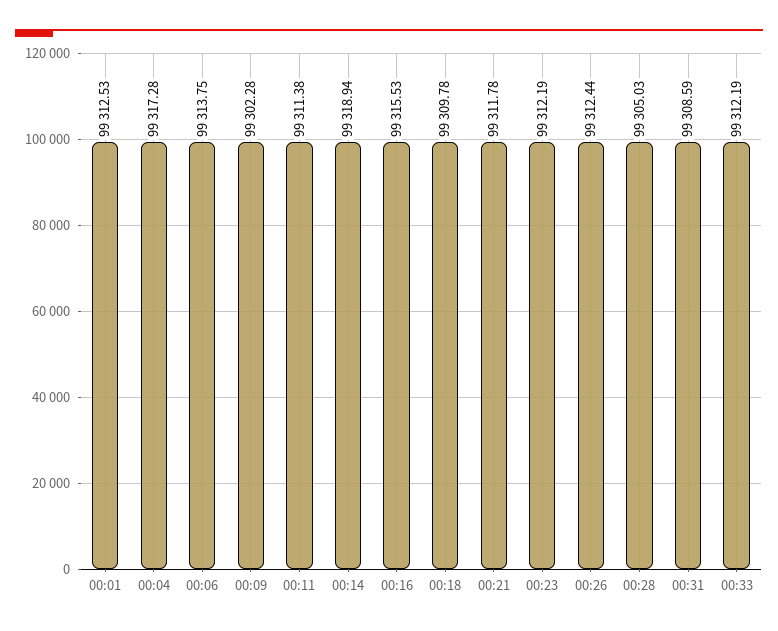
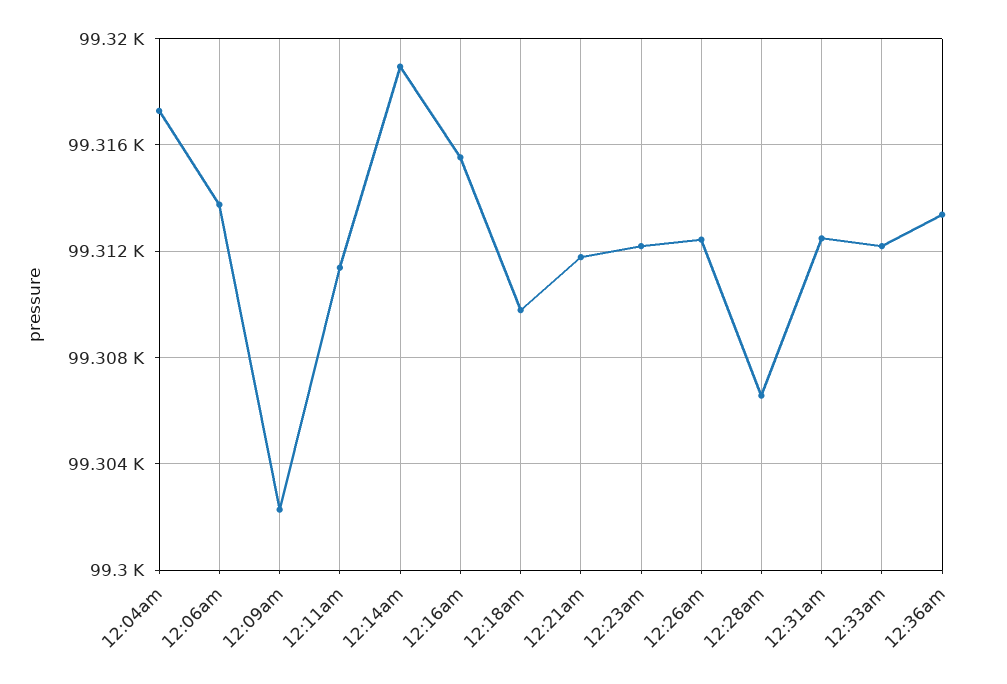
00:01: 99312.53 -> none
00:28: 99305.03 -> 99306.5
00:31: 99308.59 -> 99312.5
12:36am: none -> 99313.5

